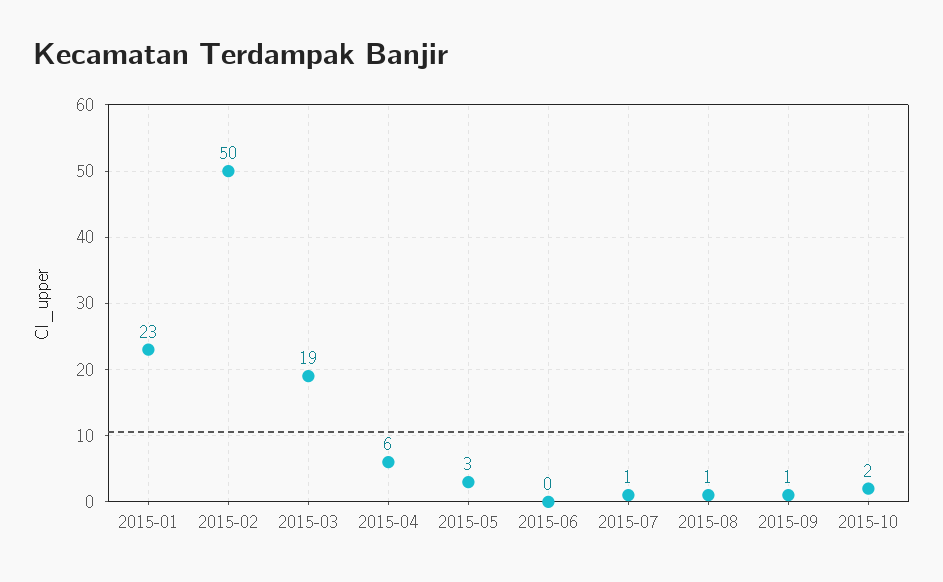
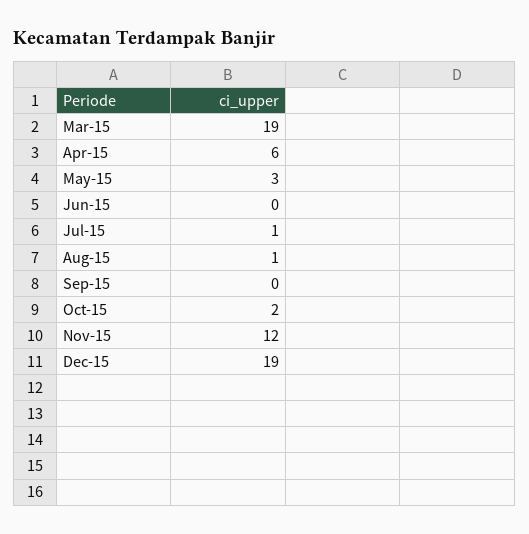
2015-01: 23 -> none
2015-02: 50 -> none
2015-09: 1 -> 0
Nov-15: none -> 12
Dec-15: none -> 19

